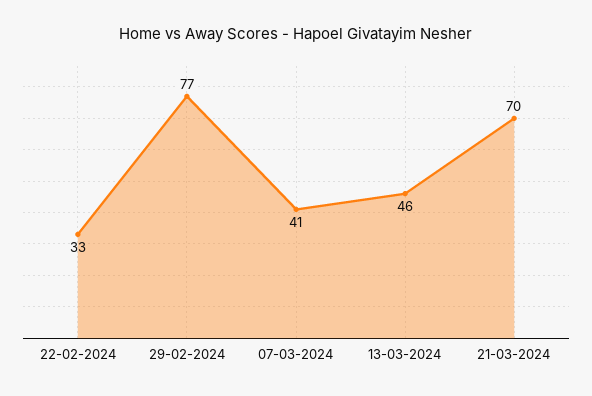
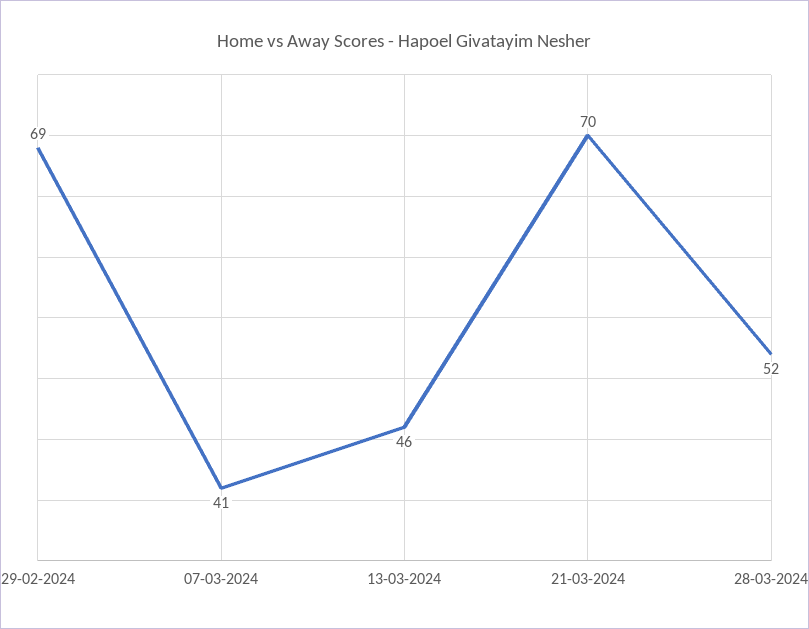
22-02-2024: 33 -> none
29-02-2024: 77 -> 69
28-03-2024: none -> 52

